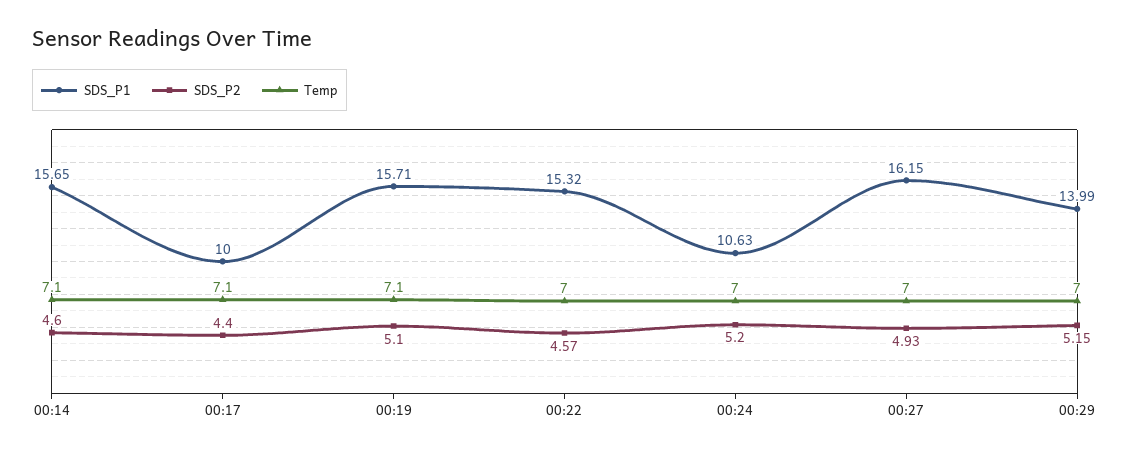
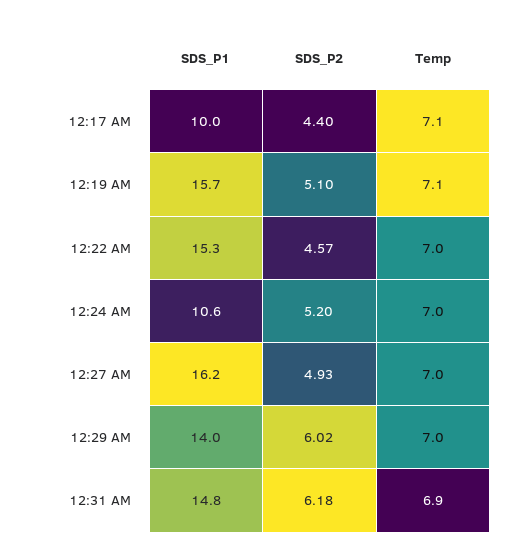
SDS_P1, 00:14: 15.65 -> none
SDS_P2, 00:14: 4.6 -> none
Temp, 00:14: 7.1 -> none
SDS_P2, 00:29: 5.15 -> 6.02
SDS_P1, 12:31 AM: none -> 14.8
SDS_P2, 12:31 AM: none -> 6.18
Temp, 12:31 AM: none -> 6.9

